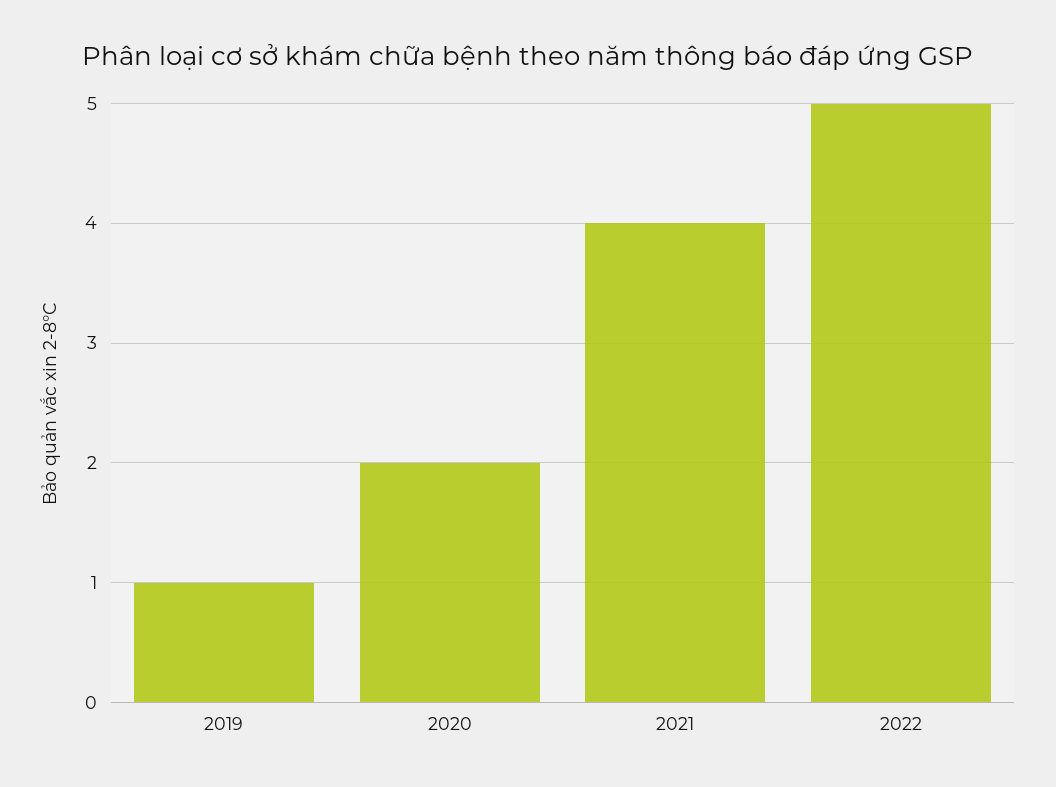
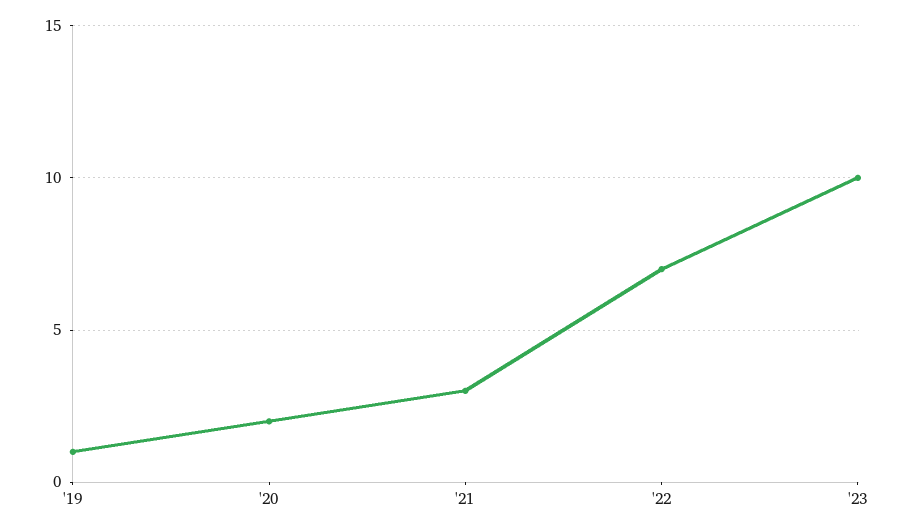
2021: 4 -> 3
2022: 5 -> 7
'23: none -> 10

